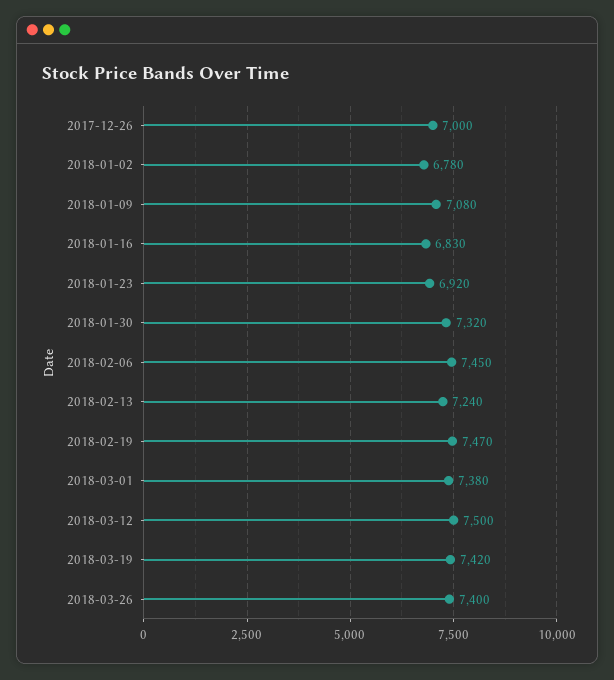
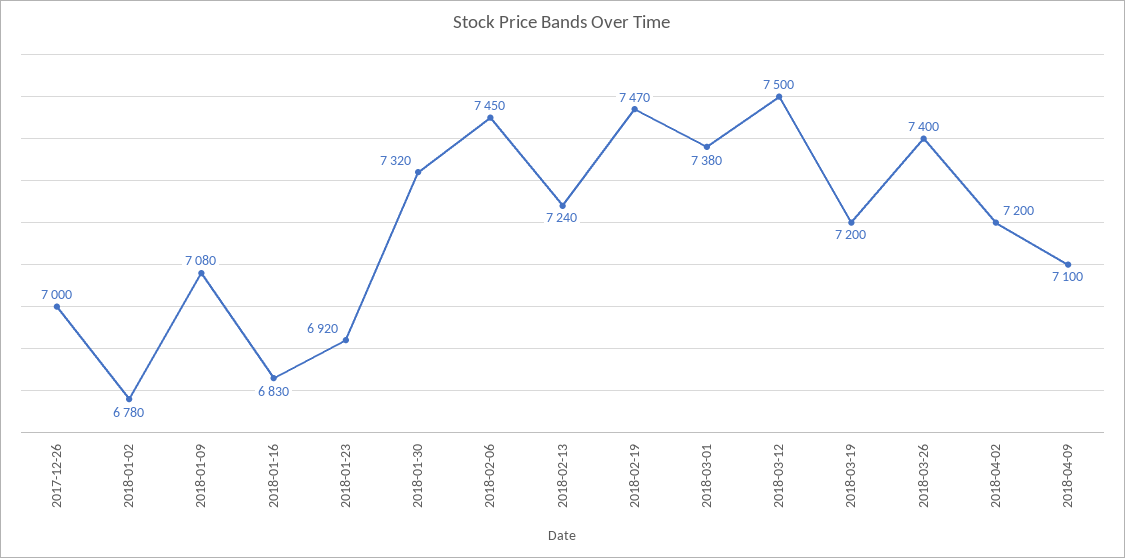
2018-03-19: 7420 -> 7200
2018-04-02: none -> 7200
2018-04-09: none -> 7100

